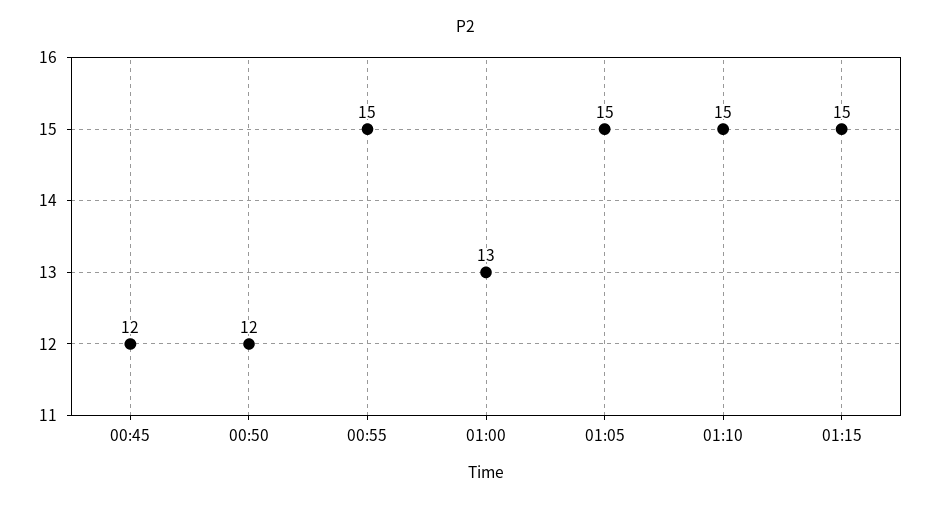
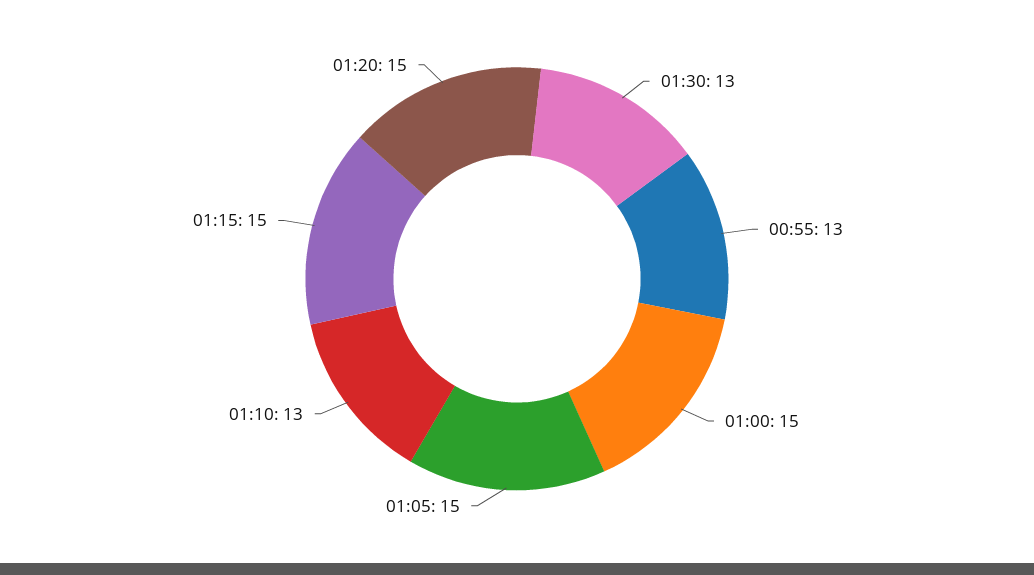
00:45: 12 -> none
00:50: 12 -> none
00:55: 15 -> 13
01:00: 13 -> 15
01:10: 15 -> 13
01:30: none -> 13
01:20: none -> 15

